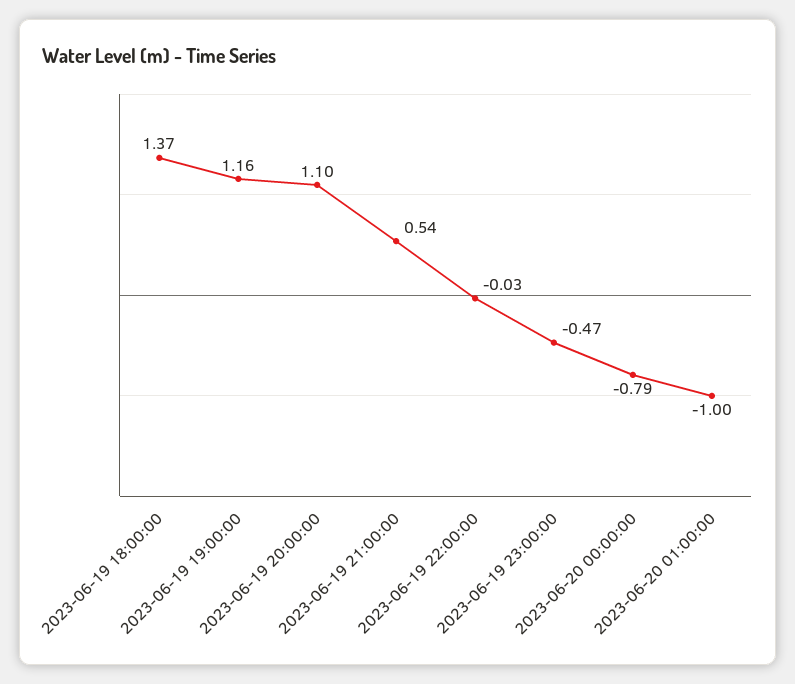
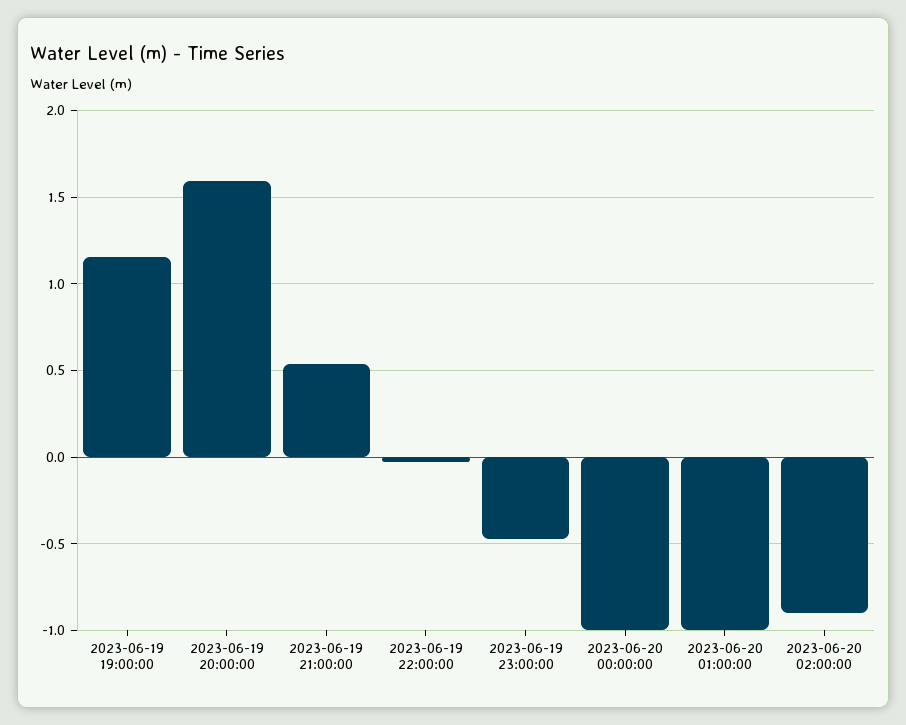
2023-06-19 18:00:00: 1.37 -> none
2023-06-19 20:00:00: 1.1 -> 1.6
2023-06-20 00:00:00: -0.79 -> -1
2023-06-20 02:00:00: none -> -0.9

